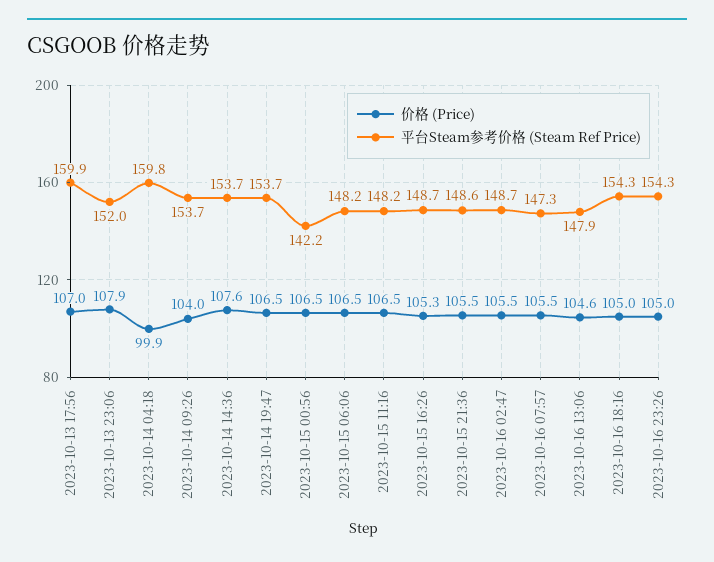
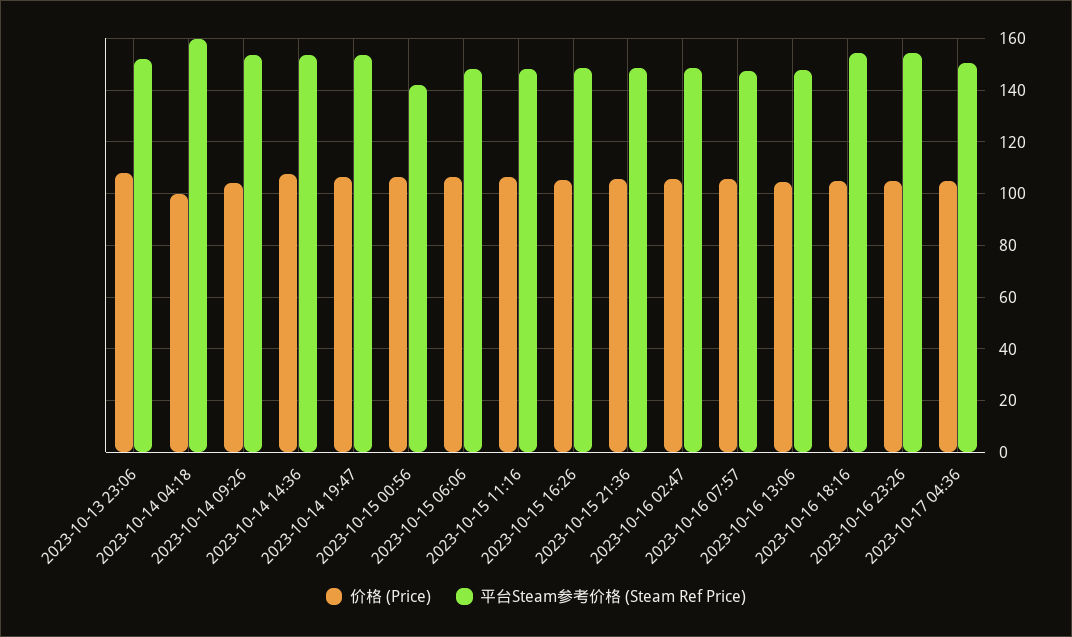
价格 (Price), 2023-10-13 17:56: 107 -> none
平台Steam参考价格 (Steam Ref Price), 2023-10-13 17:56: 159.9 -> none
价格 (Price), 2023-10-17 04:36: none -> 105
平台Steam参考价格 (Steam Ref Price), 2023-10-17 04:36: none -> 150

